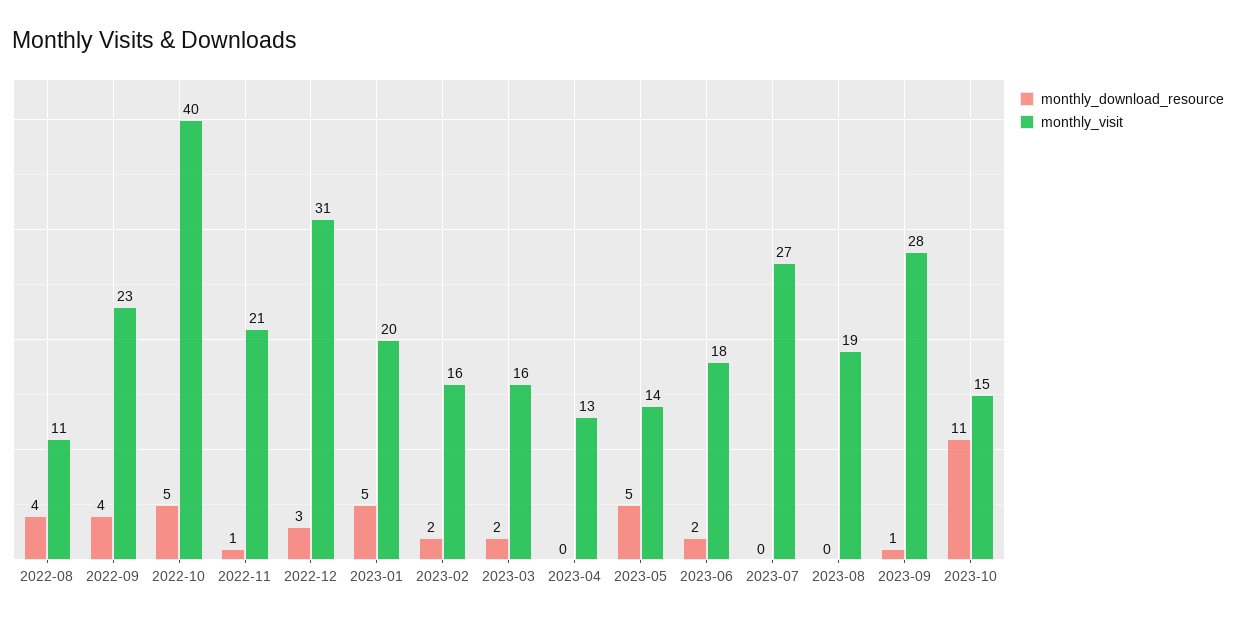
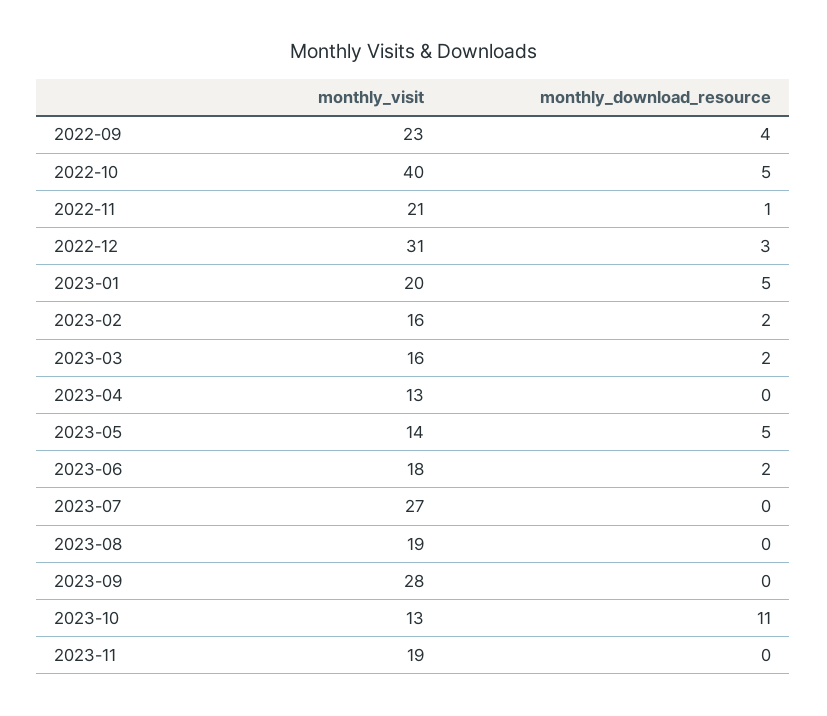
monthly_download_resource, 2022-08: 4 -> none
monthly_visit, 2022-08: 11 -> none
monthly_download_resource, 2023-09: 1 -> 0
monthly_visit, 2023-10: 15 -> 13
monthly_visit, 2023-11: none -> 19
monthly_download_resource, 2023-11: none -> 0

